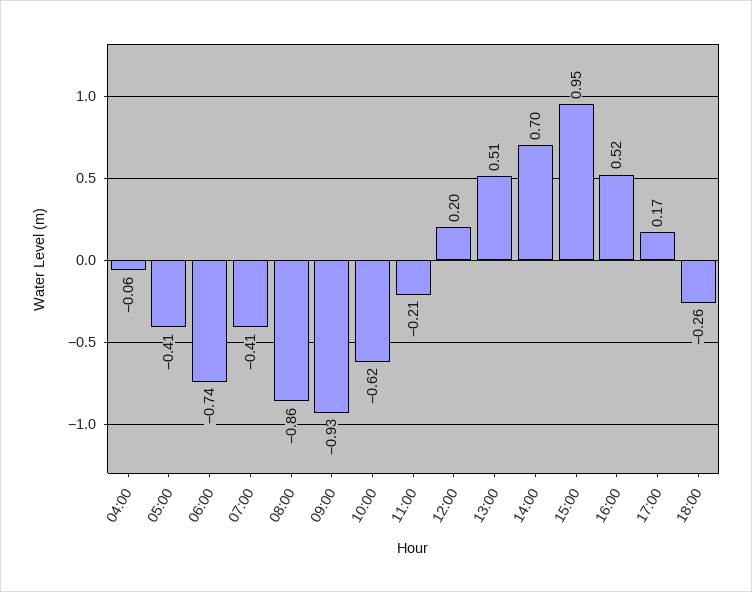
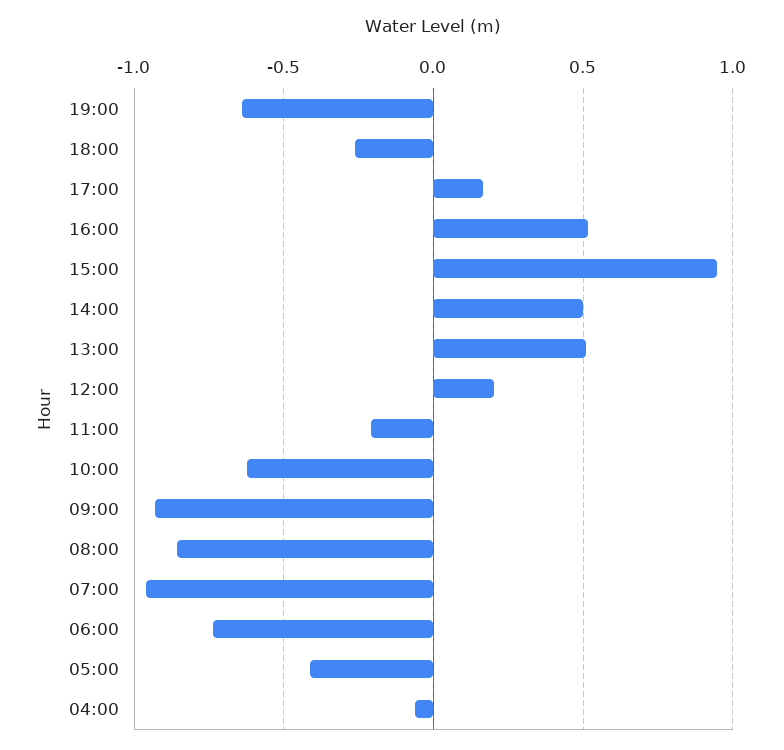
07:00: -0.41 -> -0.95
14:00: 0.7 -> 0.5
19:00: none -> -0.65

